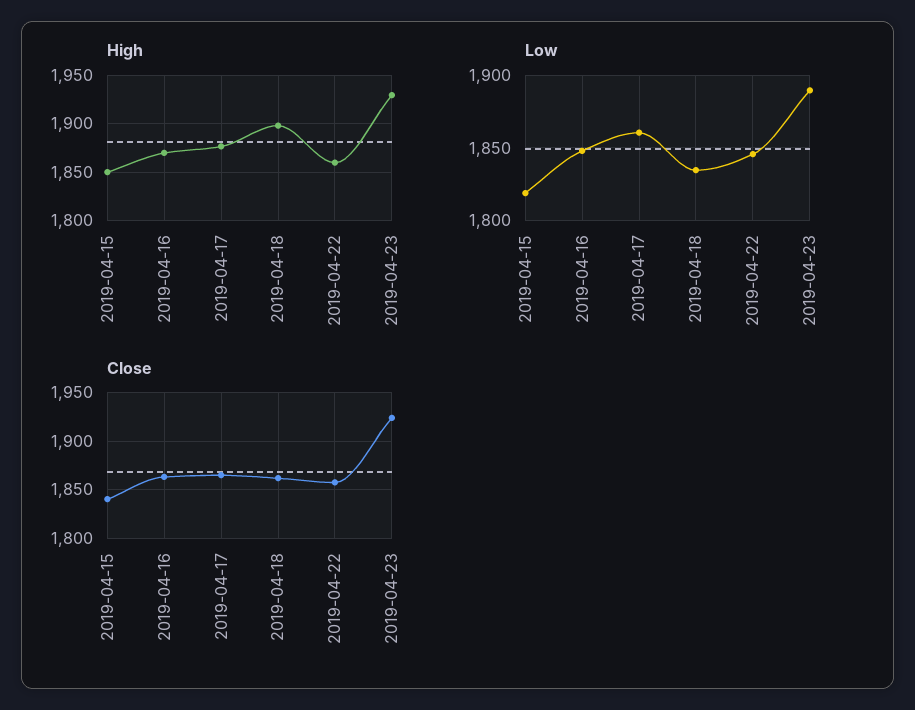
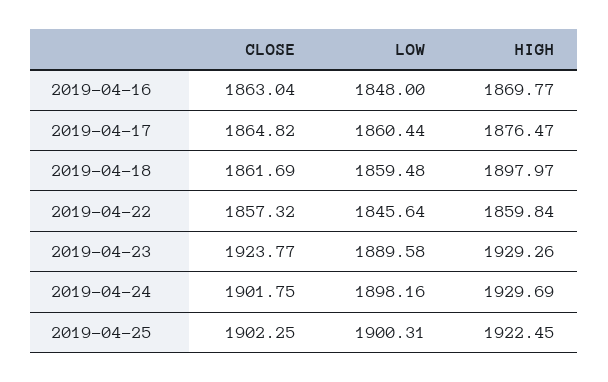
High, 2019-04-15: 1850 -> none
Low, 2019-04-15: 1820 -> none
Low, 2019-04-18: 1835 -> 1859.48
Close, 2019-04-15: 1840 -> none
Close, 2019-04-24: none -> 1901.75
Low, 2019-04-24: none -> 1898.16
High, 2019-04-24: none -> 1929.69
Close, 2019-04-25: none -> 1902.25
Low, 2019-04-25: none -> 1900.31
High, 2019-04-25: none -> 1922.45

